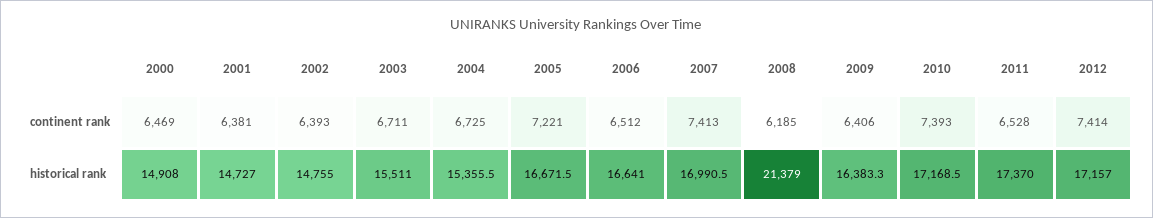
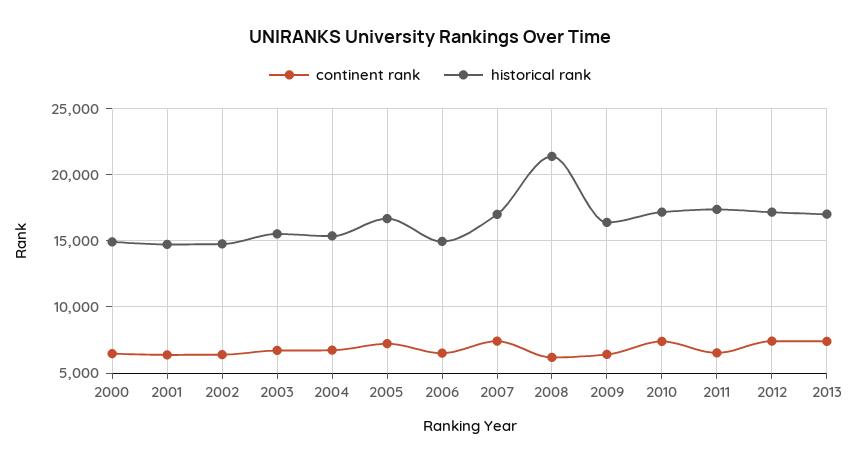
historical rank, 2006: 16641 -> 15000
continent rank, 2013: none -> 7500
historical rank, 2013: none -> 17000

